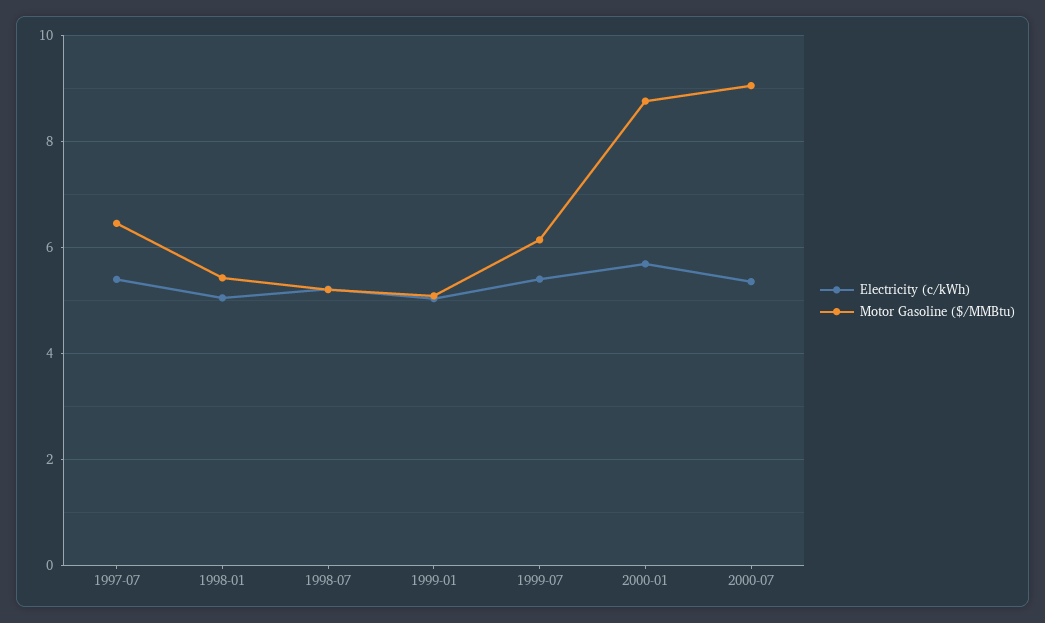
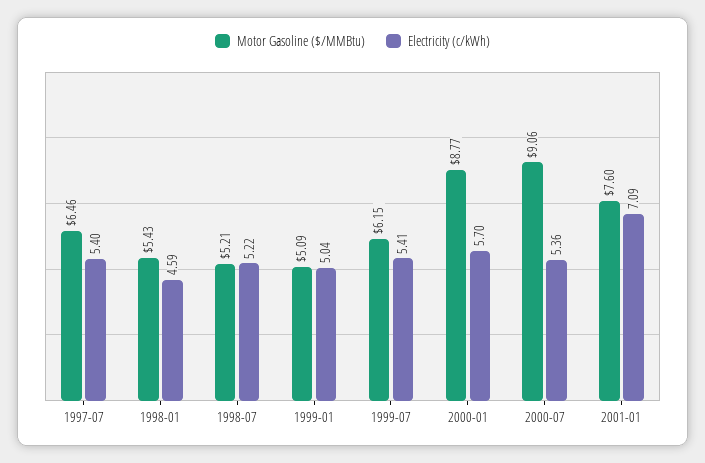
Electricity (c/kWh), 1998-01: 5 -> 4.59
Motor Gasoline ($/MMBtu), 2001-01: none -> 7.6
Electricity (c/kWh), 2001-01: none -> 7.09

